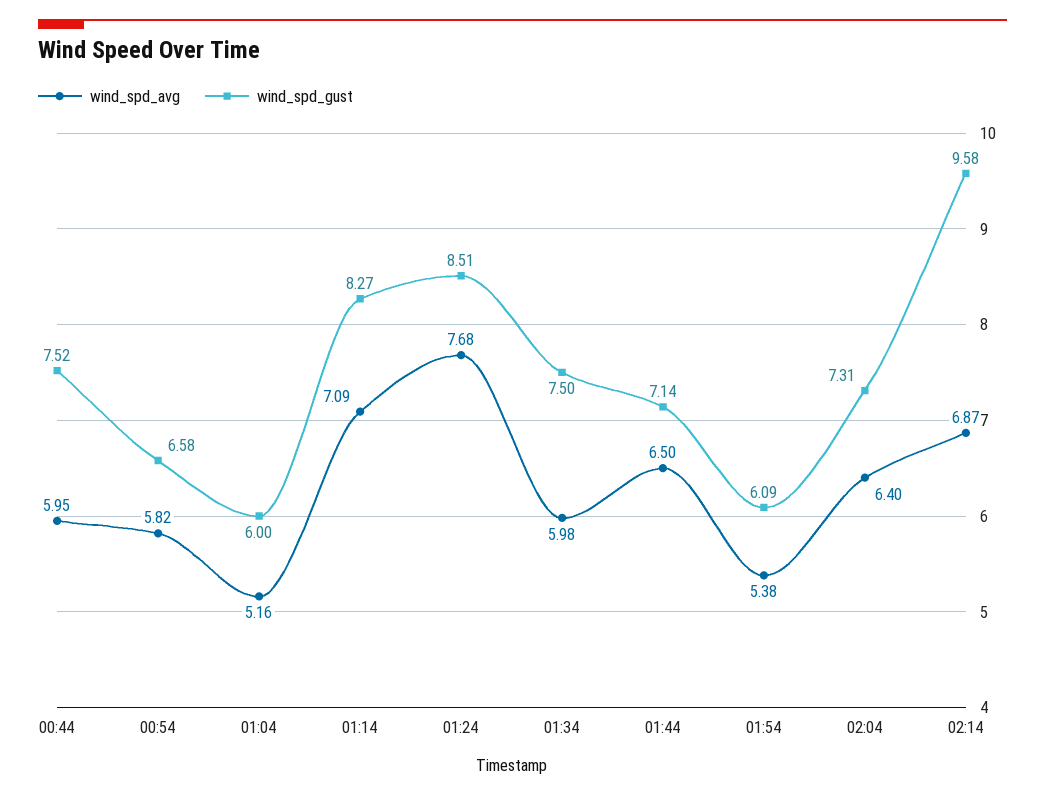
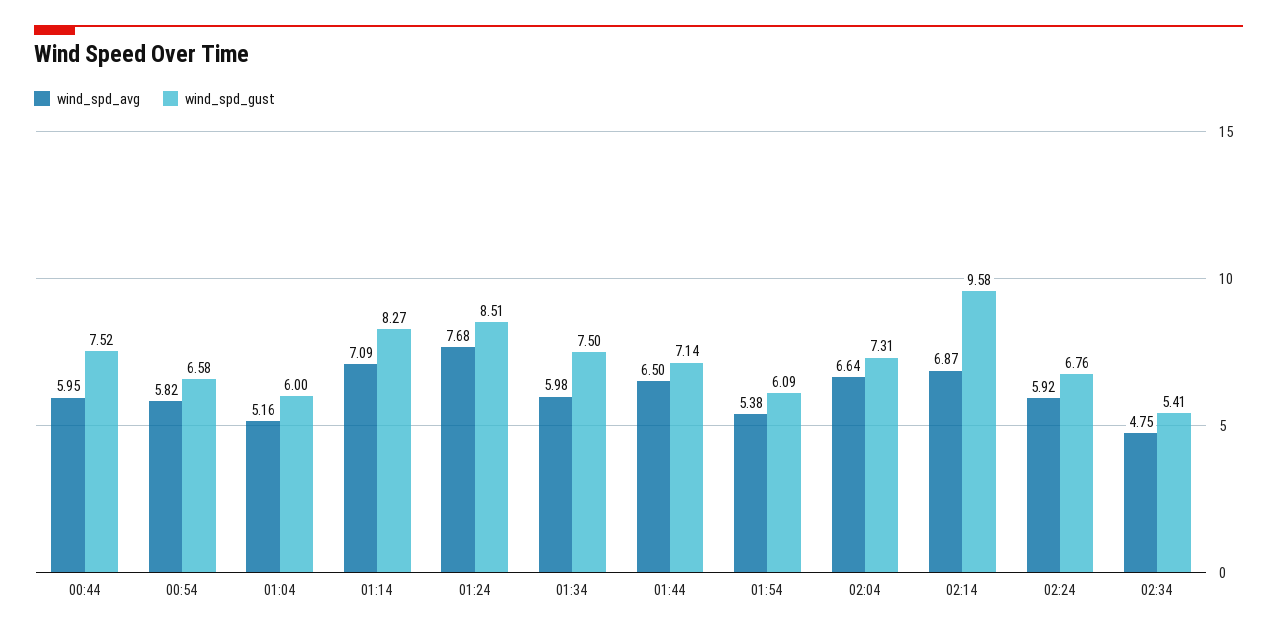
wind_spd_avg, 02:04: 6.4 -> 6.64
wind_spd_avg, 02:24: none -> 5.92
wind_spd_gust, 02:24: none -> 6.76
wind_spd_avg, 02:34: none -> 4.75
wind_spd_gust, 02:34: none -> 5.41

